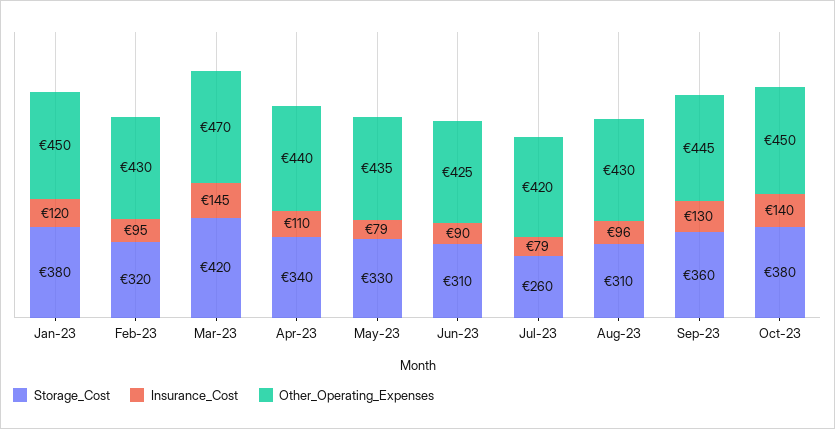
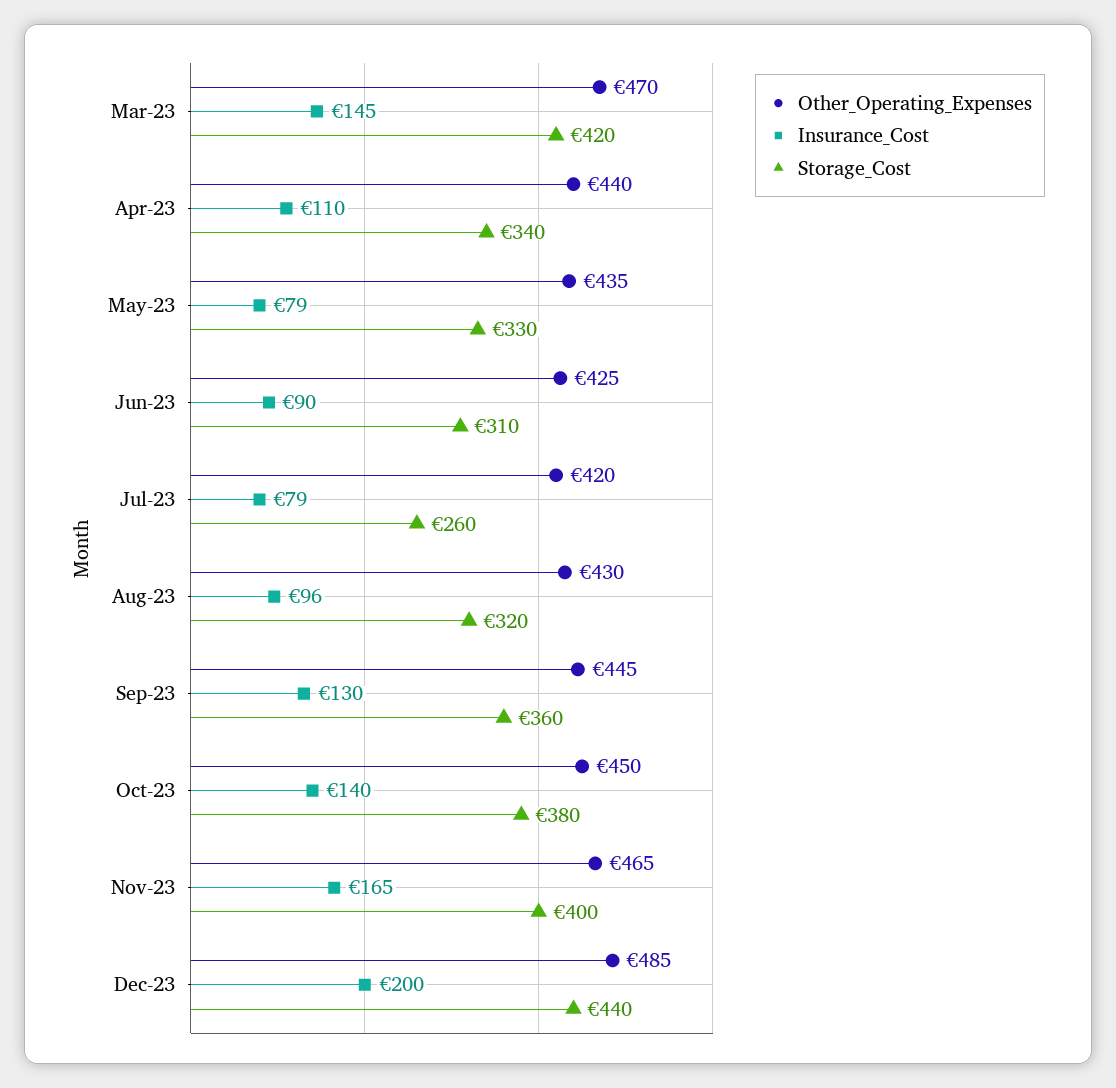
Storage_Cost, Jan-23: 380 -> none
Insurance_Cost, Jan-23: 120 -> none
Other_Operating_Expenses, Jan-23: 450 -> none
Storage_Cost, Feb-23: 320 -> none
Insurance_Cost, Feb-23: 95 -> none
Other_Operating_Expenses, Feb-23: 430 -> none
Storage_Cost, Aug-23: 310 -> 320
Other_Operating_Expenses, Nov-23: none -> 465
Insurance_Cost, Nov-23: none -> 165
Storage_Cost, Nov-23: none -> 400
Other_Operating_Expenses, Dec-23: none -> 485
Insurance_Cost, Dec-23: none -> 200
Storage_Cost, Dec-23: none -> 440

